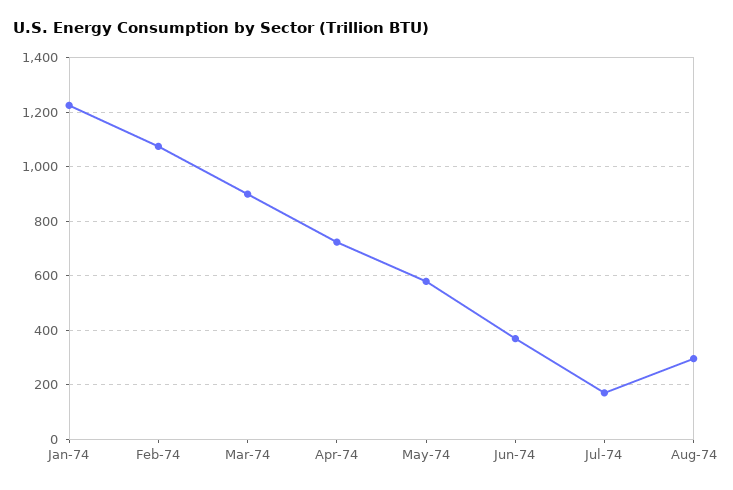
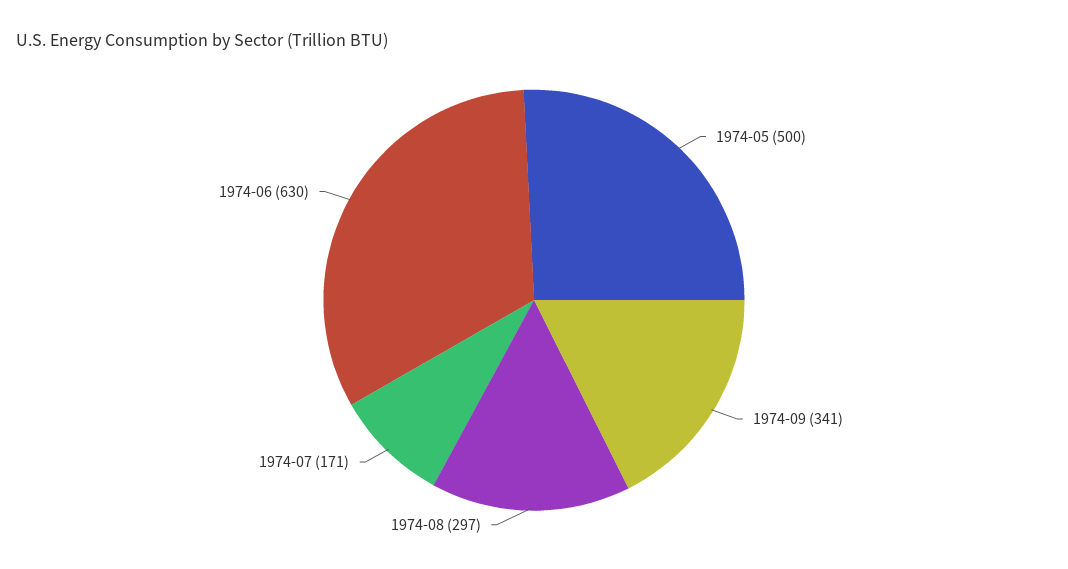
Jan-74: 1225 -> none
Feb-74: 1075 -> none
Mar-74: 900 -> none
Apr-74: 725 -> none
May-74: 575 -> 500
Jun-74: 375 -> 630
1974-09: none -> 341

